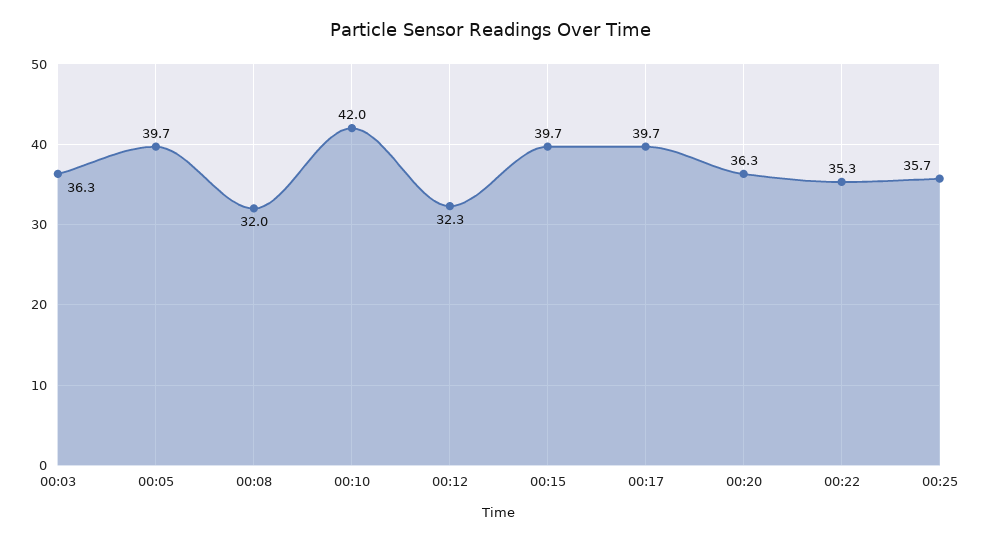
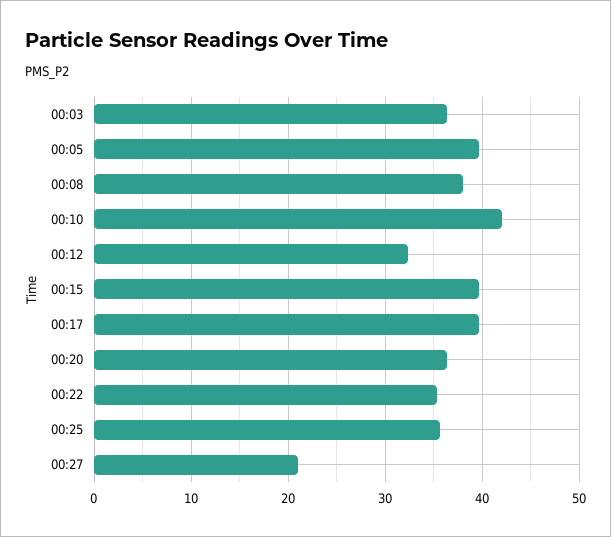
00:08: 32 -> 38
00:27: none -> 21

